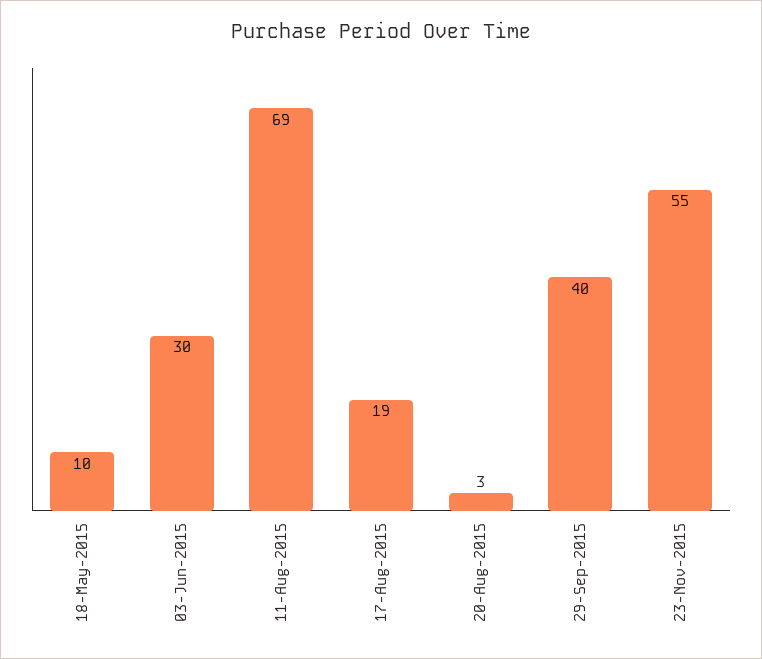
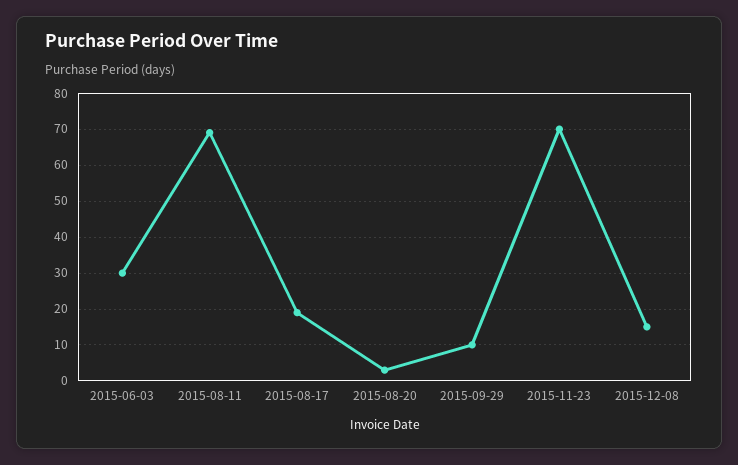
18-May-2015: 10 -> none
29-Sep-2015: 40 -> 10
23-Nov-2015: 55 -> 70
2015-12-08: none -> 15

